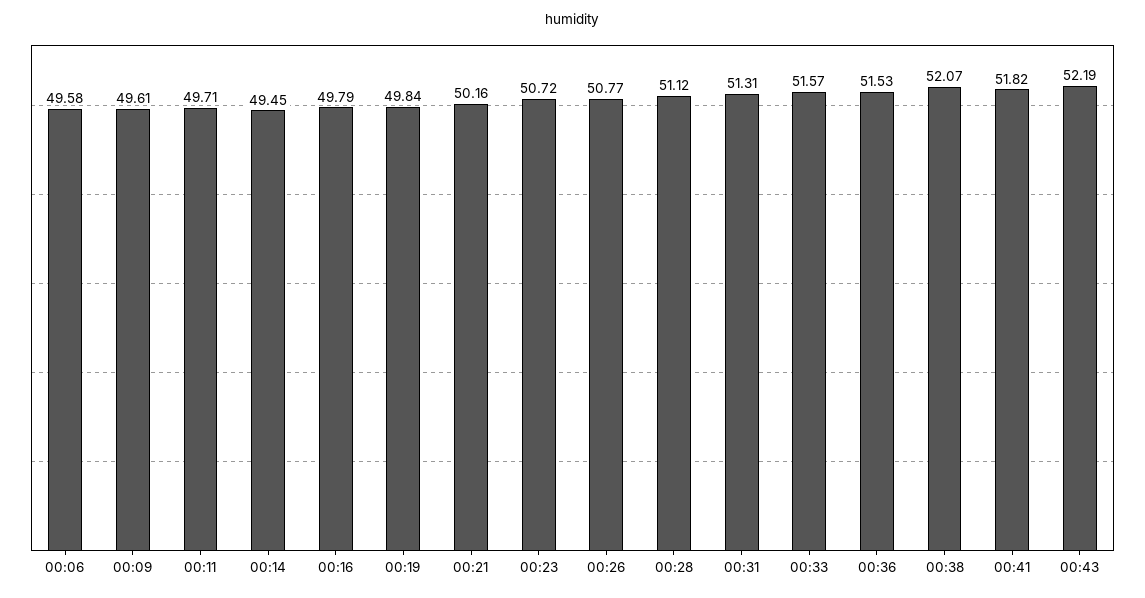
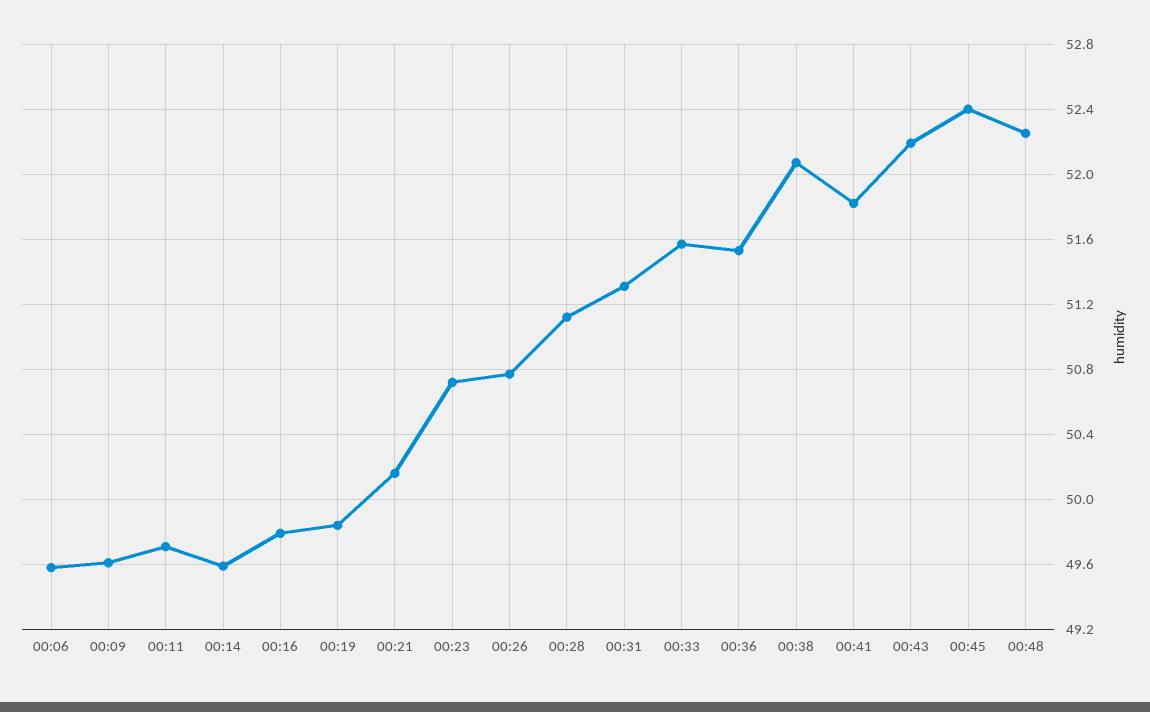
00:14: 49.45 -> 49.6
00:45: none -> 52.4
00:48: none -> 52.25

